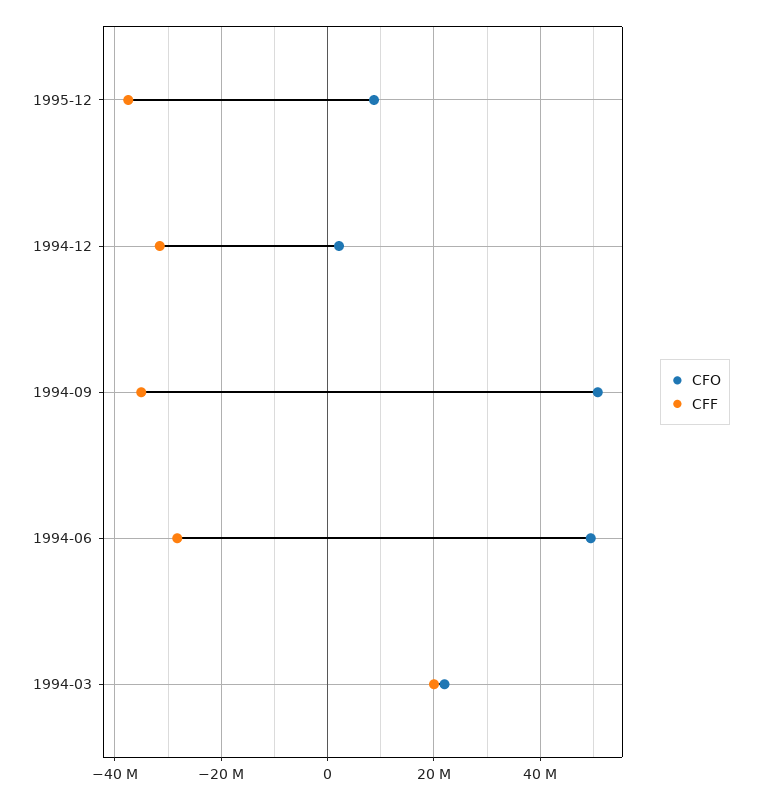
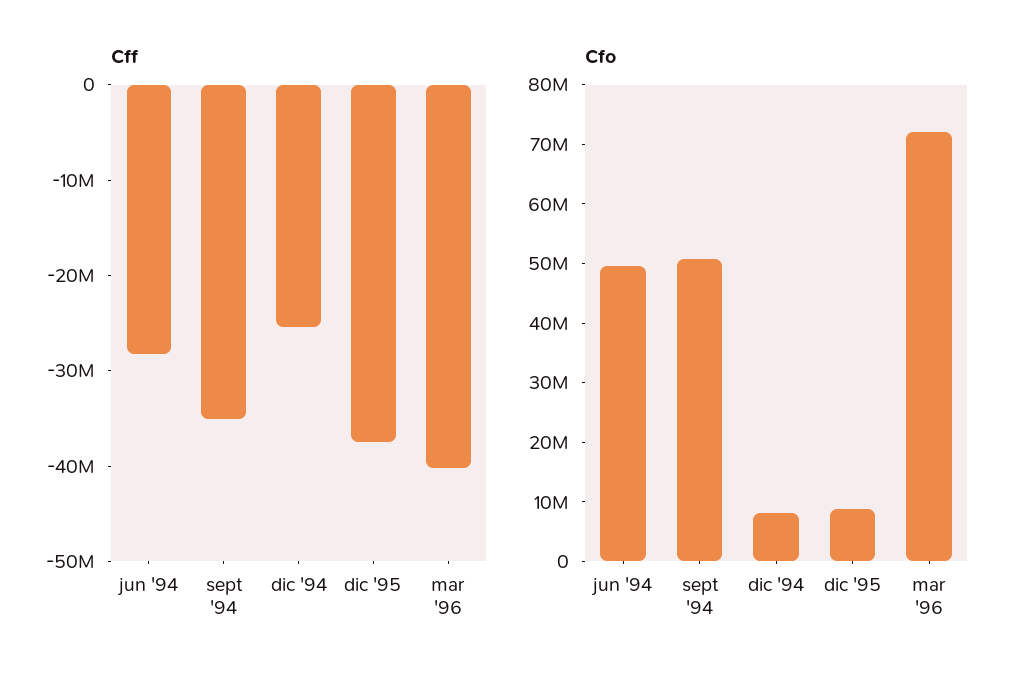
CFO, 1994-12: 2000000 -> 8000000
CFF, 1994-12: -32000000 -> -26000000
CFO, 1994-03: 22000000 -> none
CFF, 1994-03: 20000000 -> none
CFF, mar '96: none -> -40000000
CFO, mar '96: none -> 72000000

